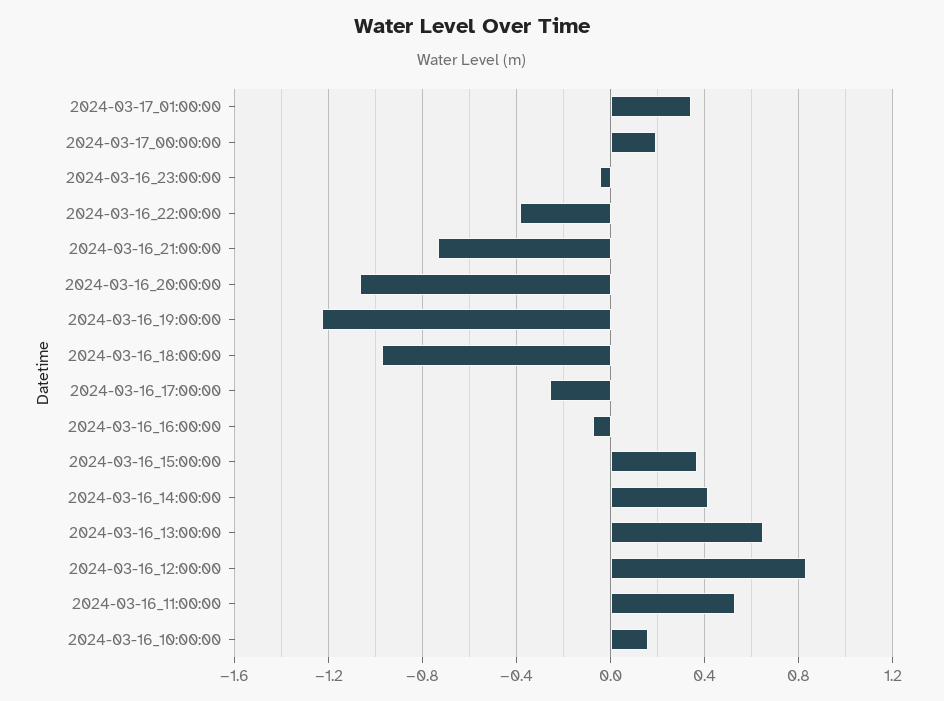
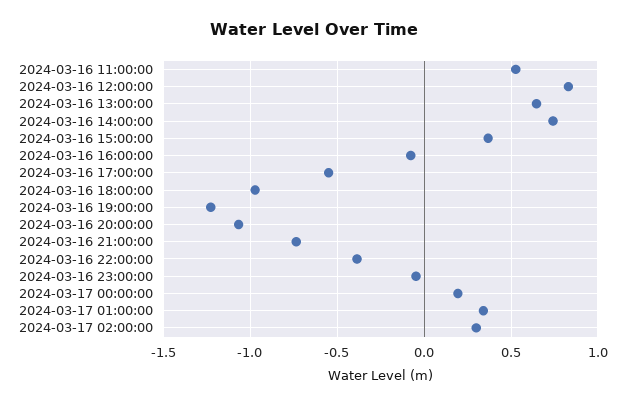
2024-03-16_17:00:00: -0.25 -> -0.55
2024-03-16_14:00:00: 0.4 -> 0.75
2024-03-16_10:00:00: 0.15 -> none
2024-03-17 02:00:00: none -> 0.3

